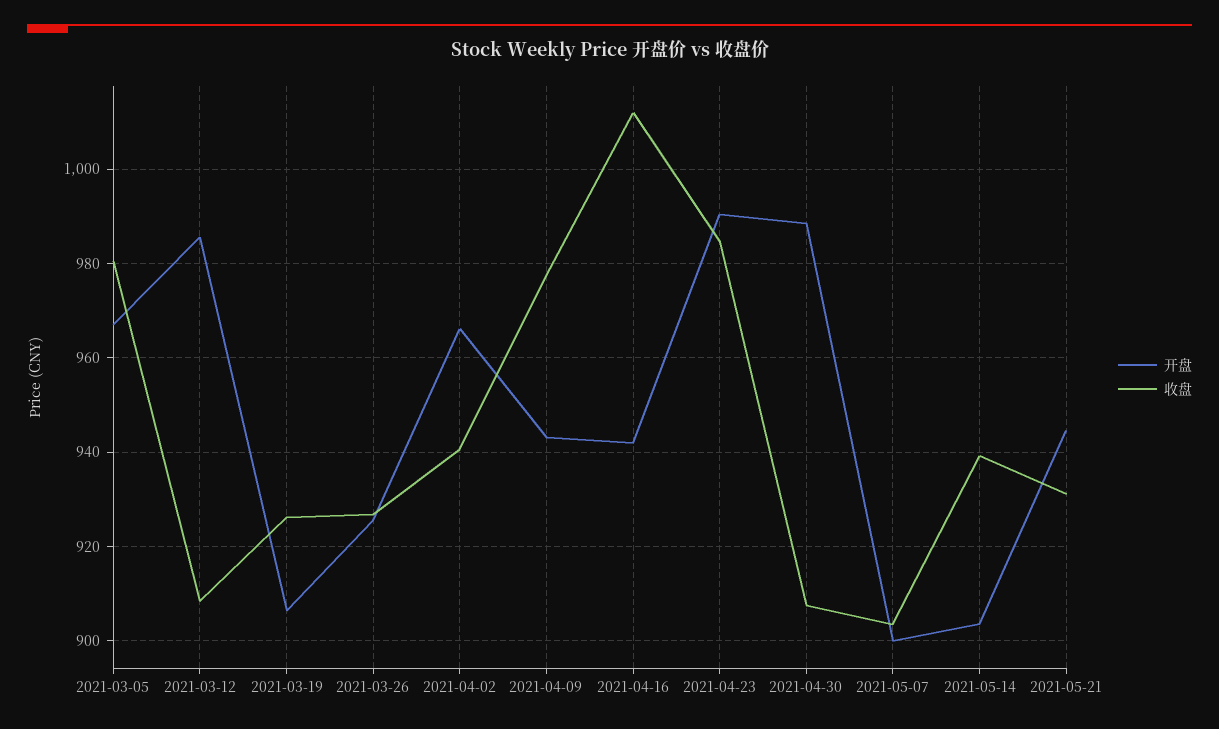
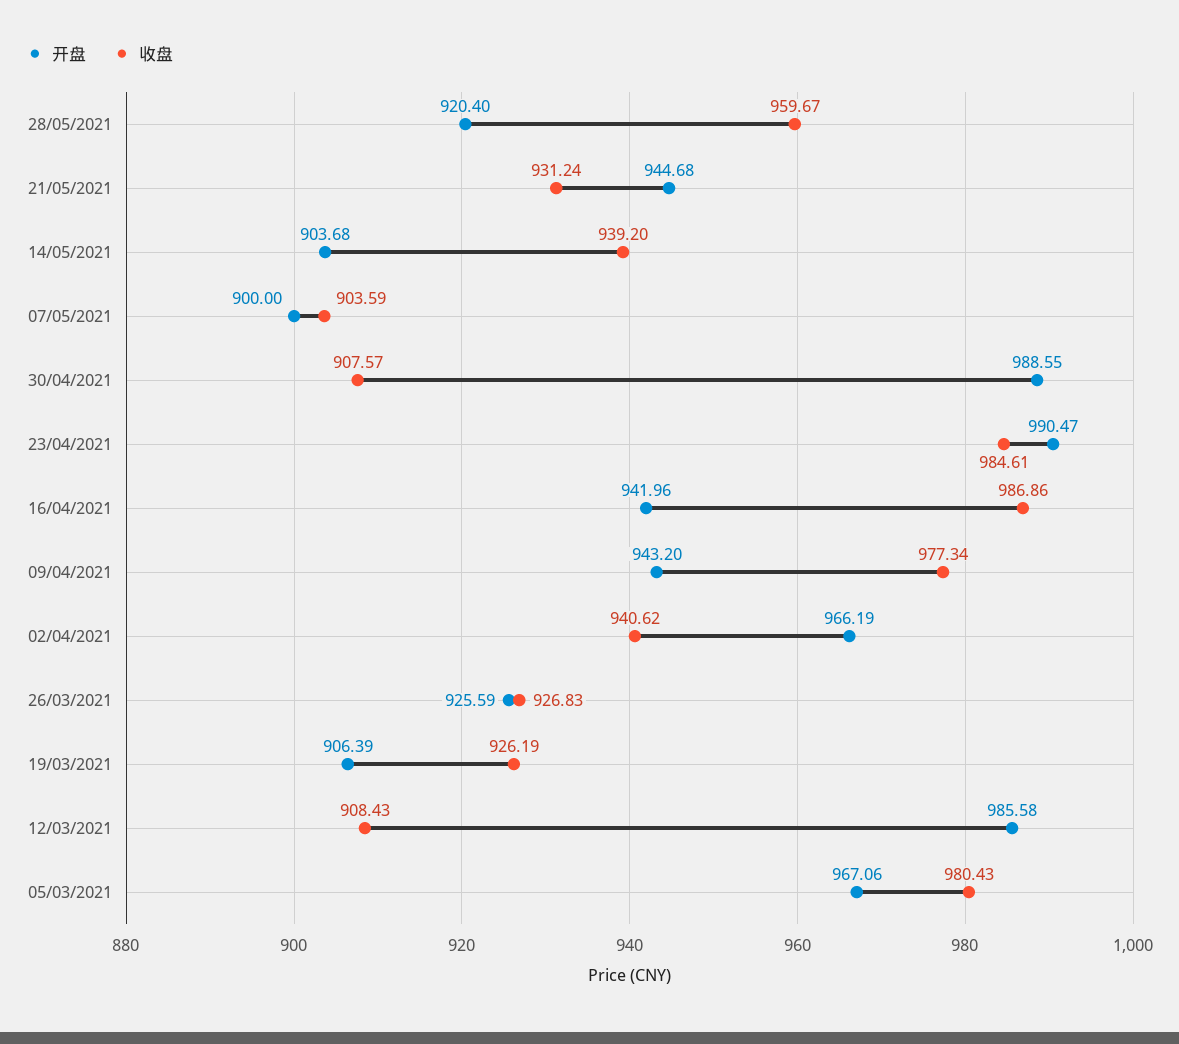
收盘, 2021-04-16: 1012 -> 986.86
开盘, 28/05/2021: none -> 920.4
收盘, 28/05/2021: none -> 959.67

